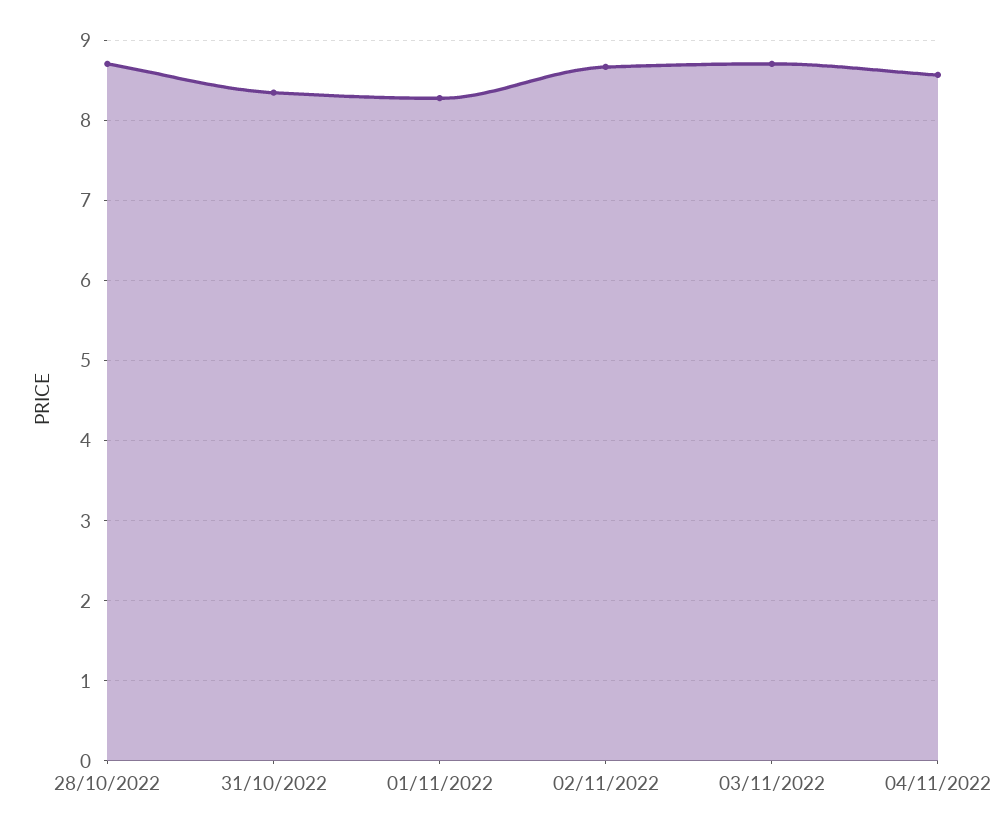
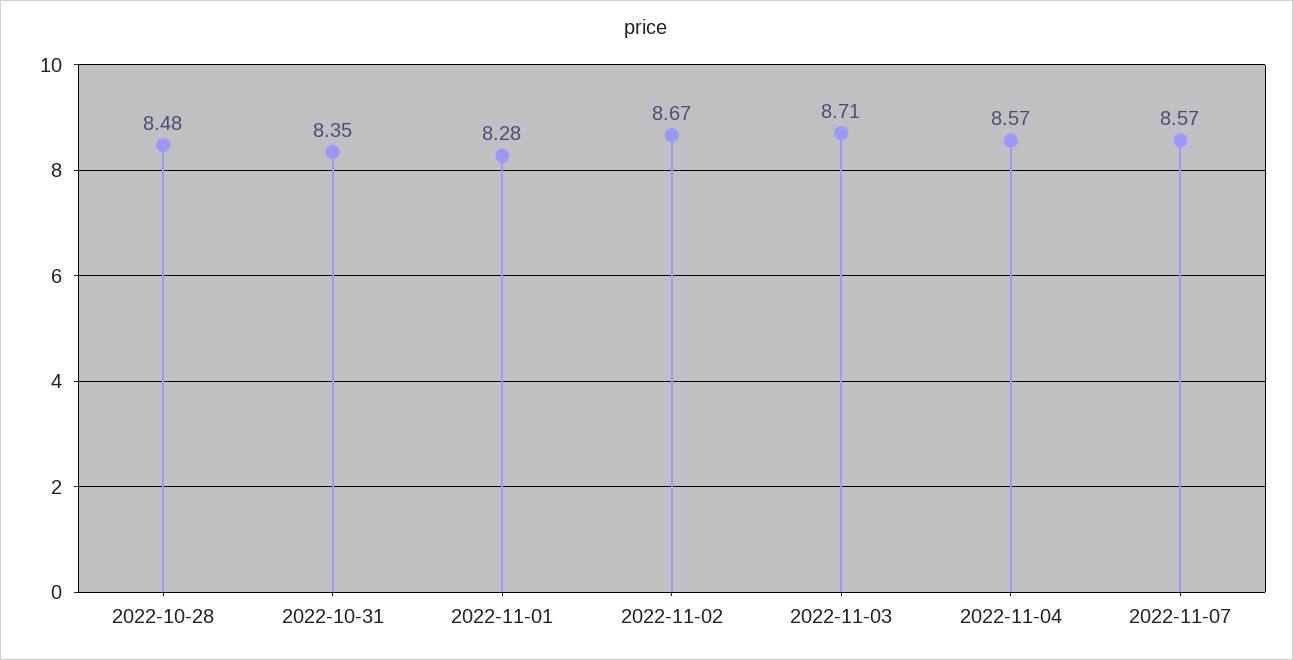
28/10/2022: 8.7 -> 8.48
2022-11-07: none -> 8.57

